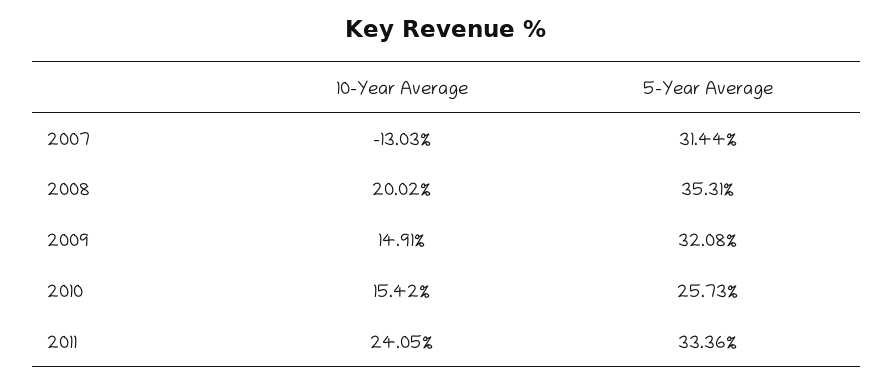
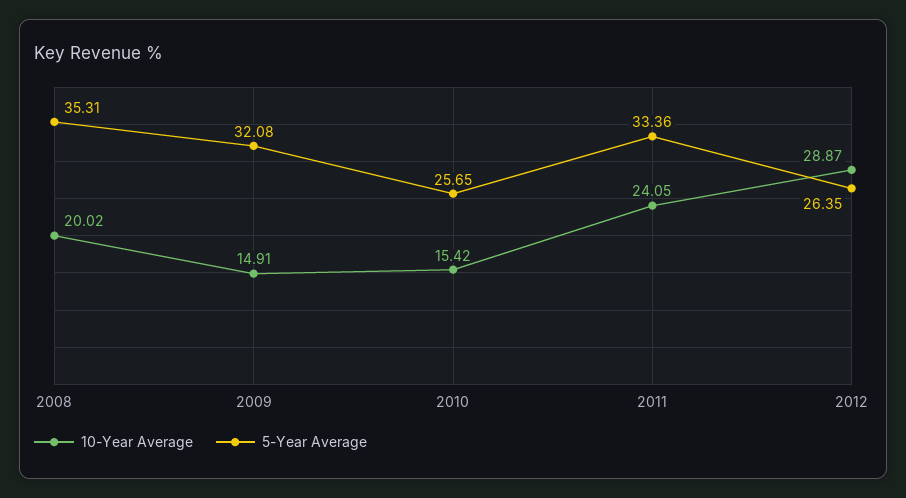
10-Year Average, 2007: -13.03 -> none
5-Year Average, 2007: 31.44 -> none
5-Year Average, 2010: 25.73 -> 25.65
10-Year Average, 2012: none -> 28.87
5-Year Average, 2012: none -> 26.35

